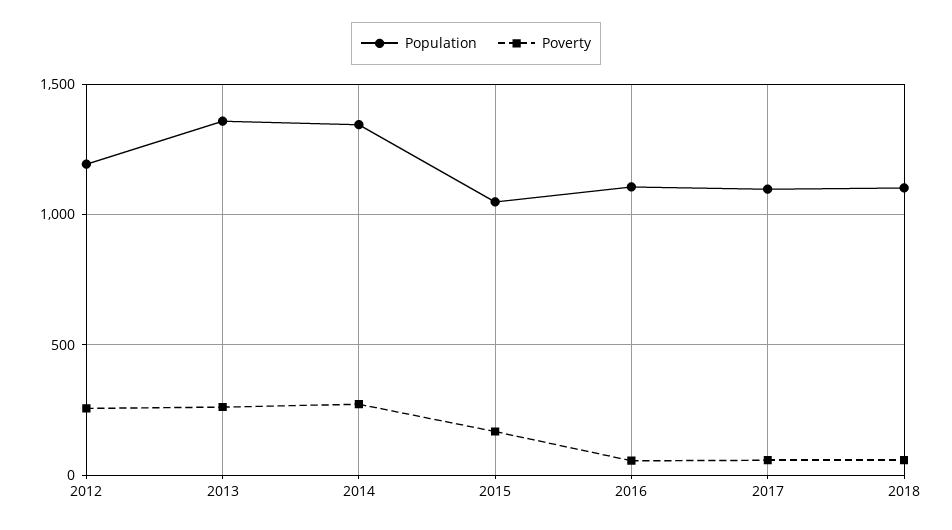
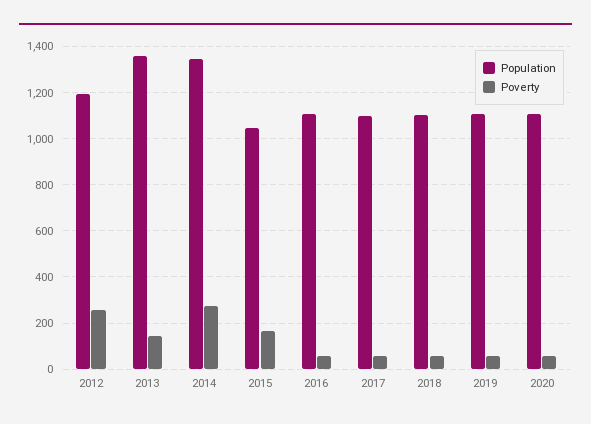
Poverty, 2013: 250 -> 150
Population, 2019: none -> 1100
Poverty, 2019: none -> 50
Population, 2020: none -> 1100
Poverty, 2020: none -> 50

